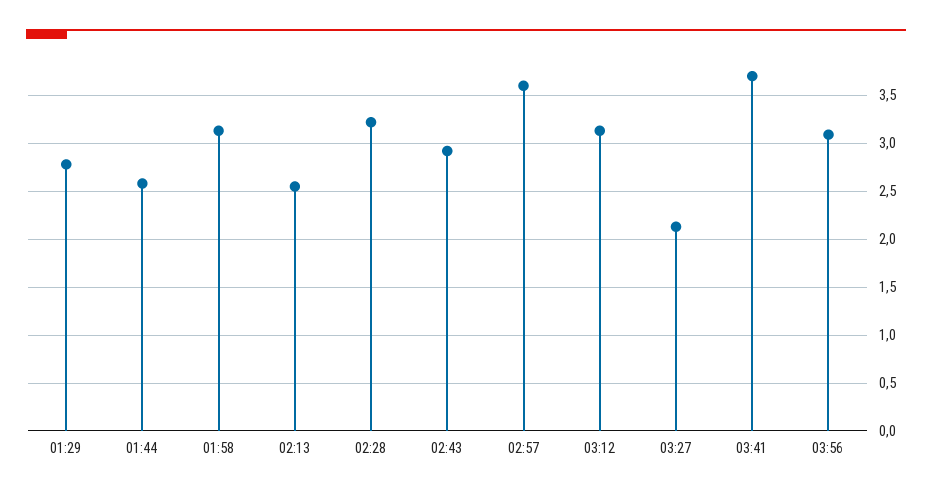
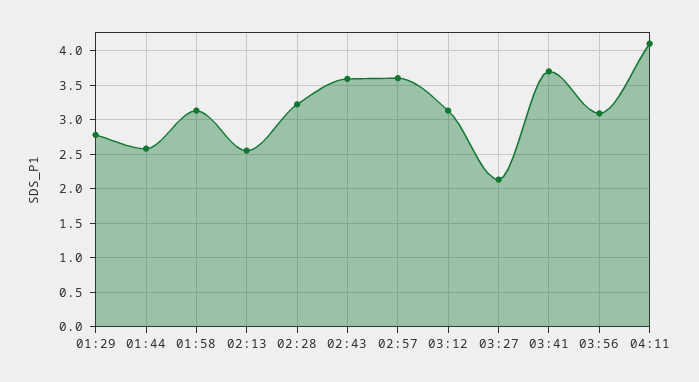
02:43: 2.9 -> 3.6
04:11: none -> 4.1

